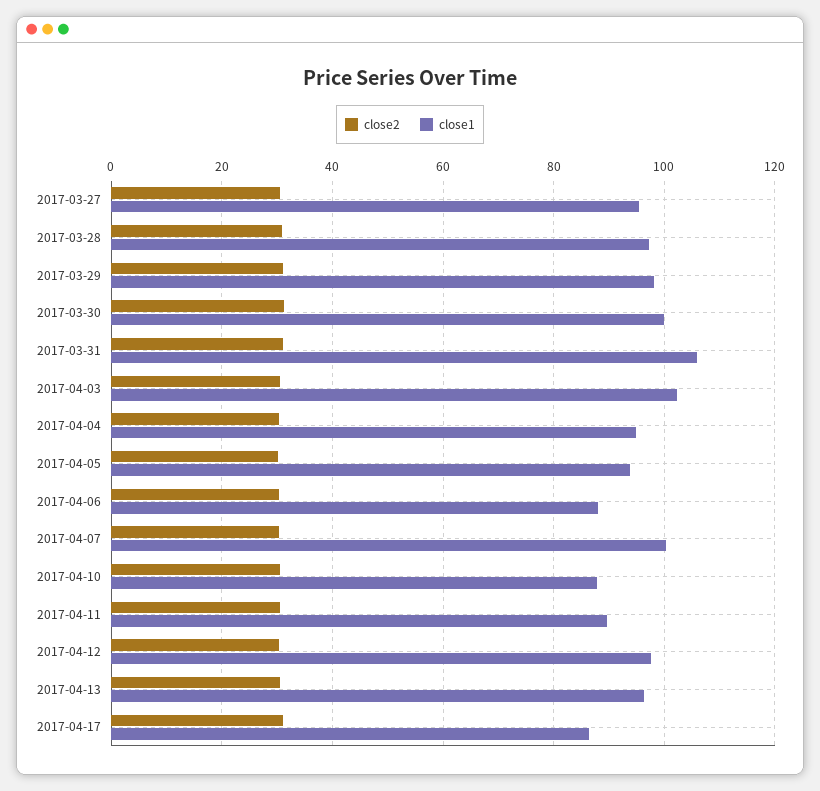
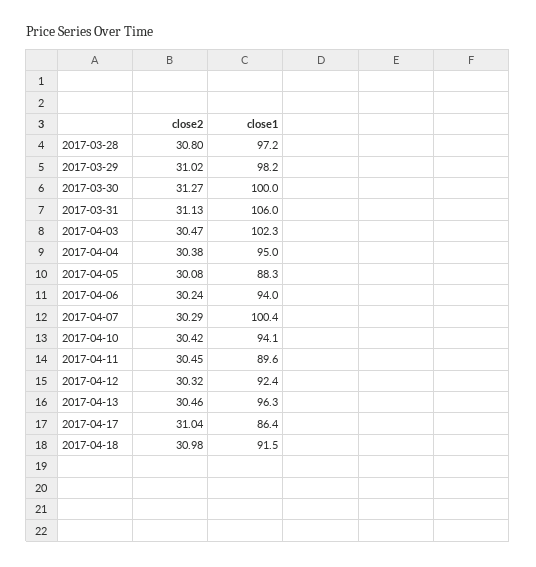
close2, 2017-03-27: 30 -> none
close1, 2017-03-27: 96 -> none
close1, 2017-04-05: 94 -> 88.3
close1, 2017-04-06: 88 -> 94
close1, 2017-04-10: 88 -> 94.1
close1, 2017-04-12: 98 -> 92.4
close2, 2017-04-18: none -> 30.98
close1, 2017-04-18: none -> 91.5

